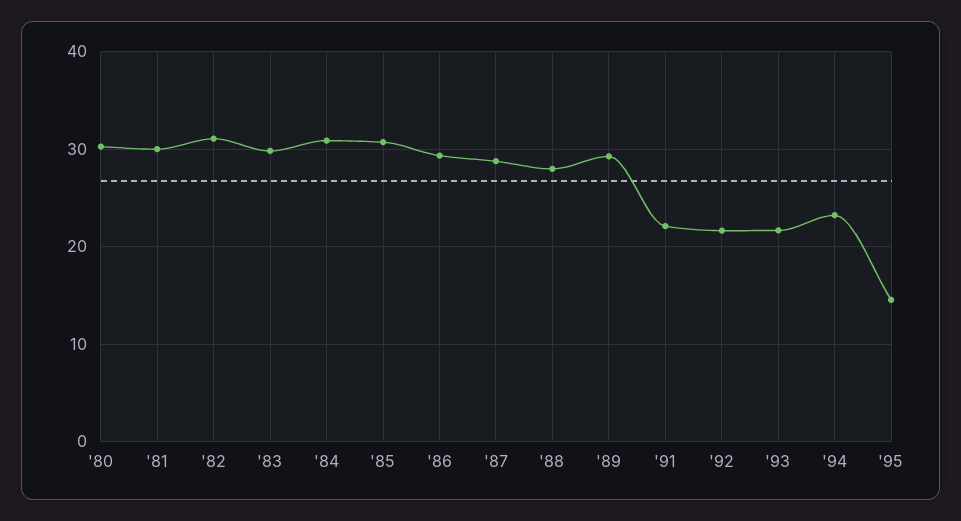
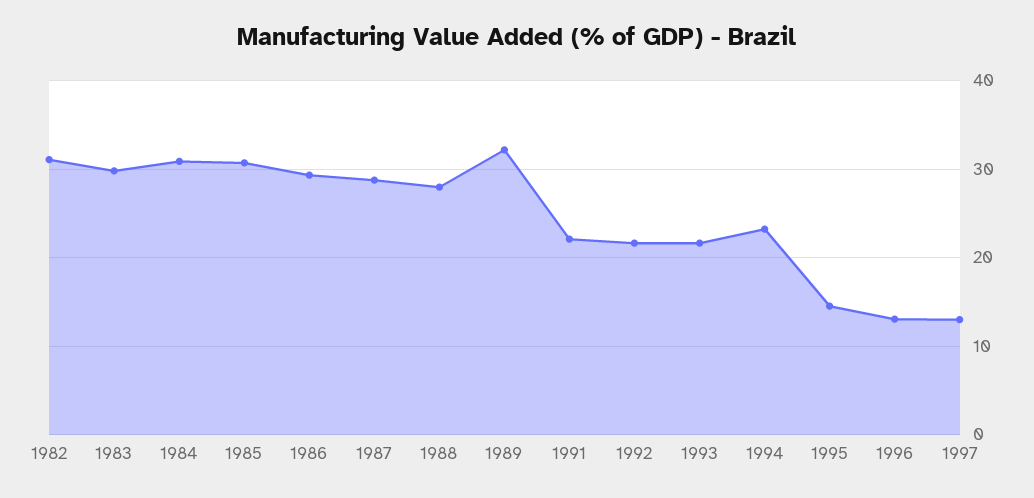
'80: 30 -> none
'81: 30 -> none
'89: 29 -> 32
1996: none -> 13
1997: none -> 13

